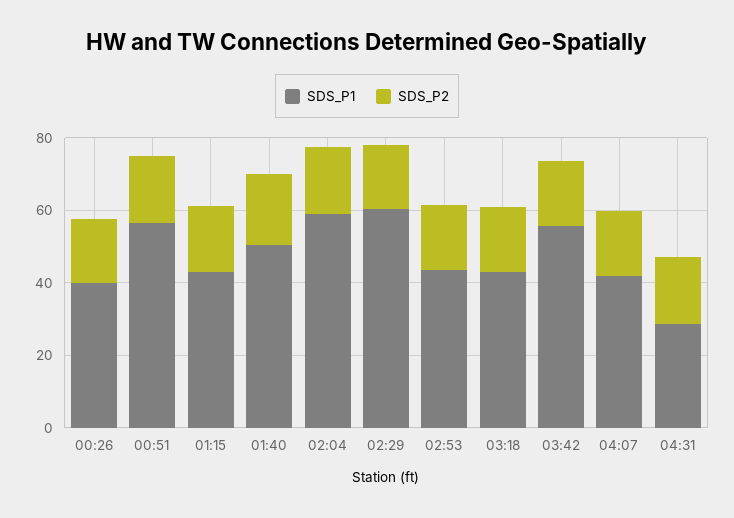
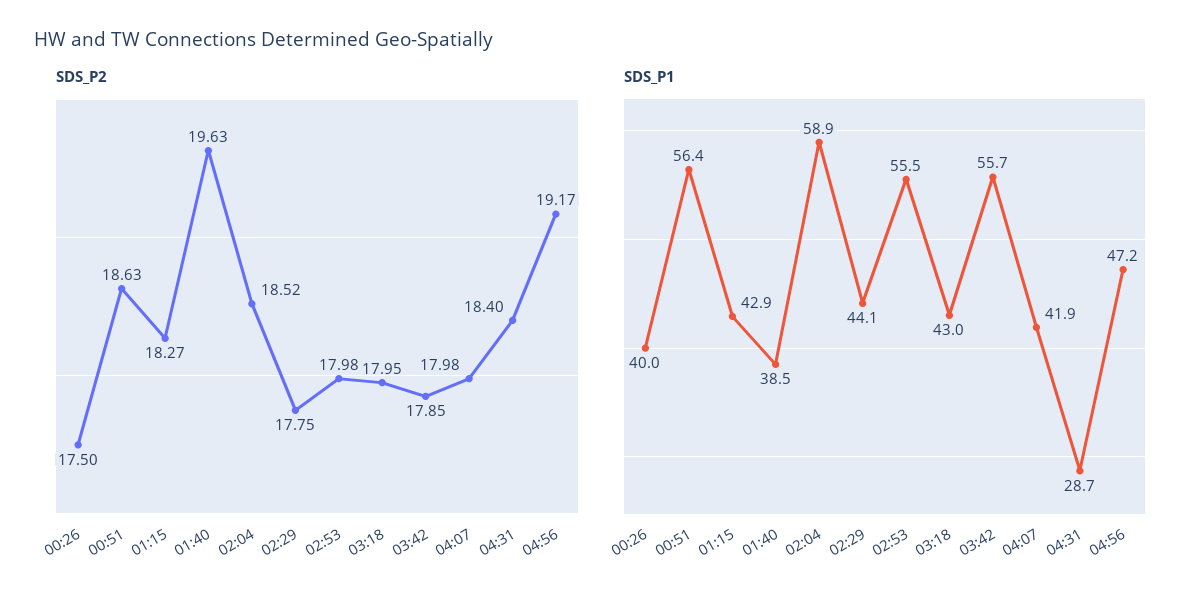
SDS_P1, 01:40: 50 -> 38.5
SDS_P1, 02:29: 60 -> 44.1
SDS_P1, 02:53: 45 -> 55.5
SDS_P2, 04:56: none -> 19.17
SDS_P1, 04:56: none -> 47.2

